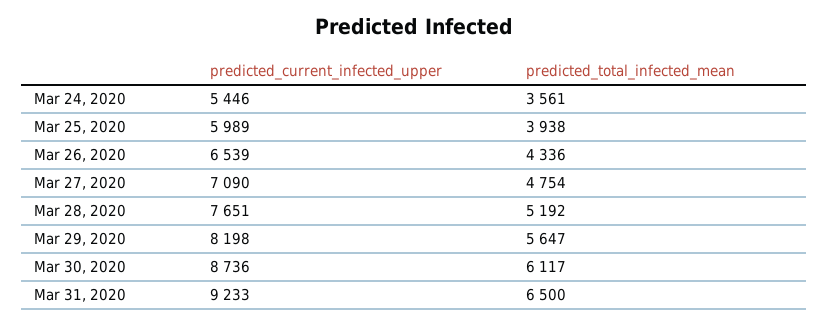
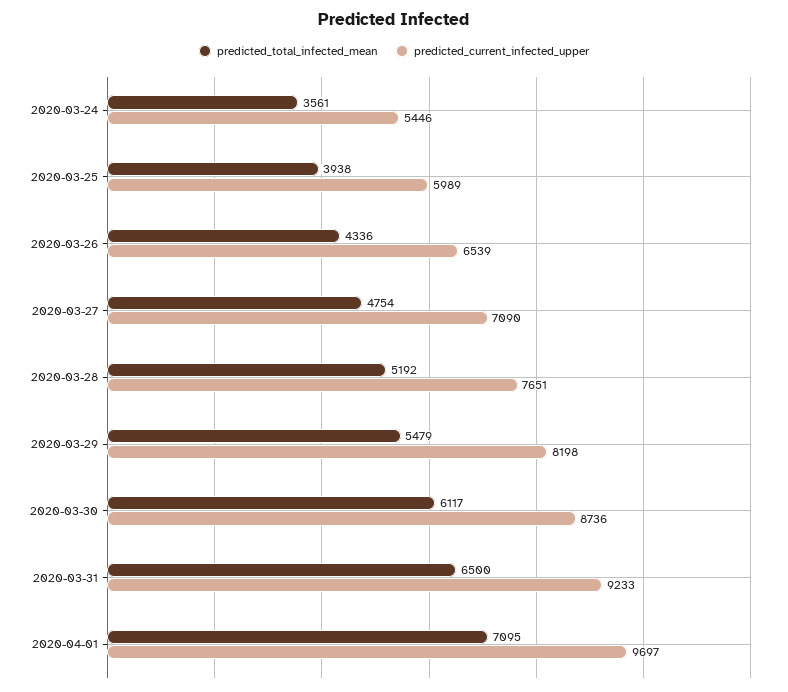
predicted_total_infected_mean, Mar 29, 2020: 5647 -> 5479
predicted_total_infected_mean, 2020-04-01: none -> 7095
predicted_current_infected_upper, 2020-04-01: none -> 9697

